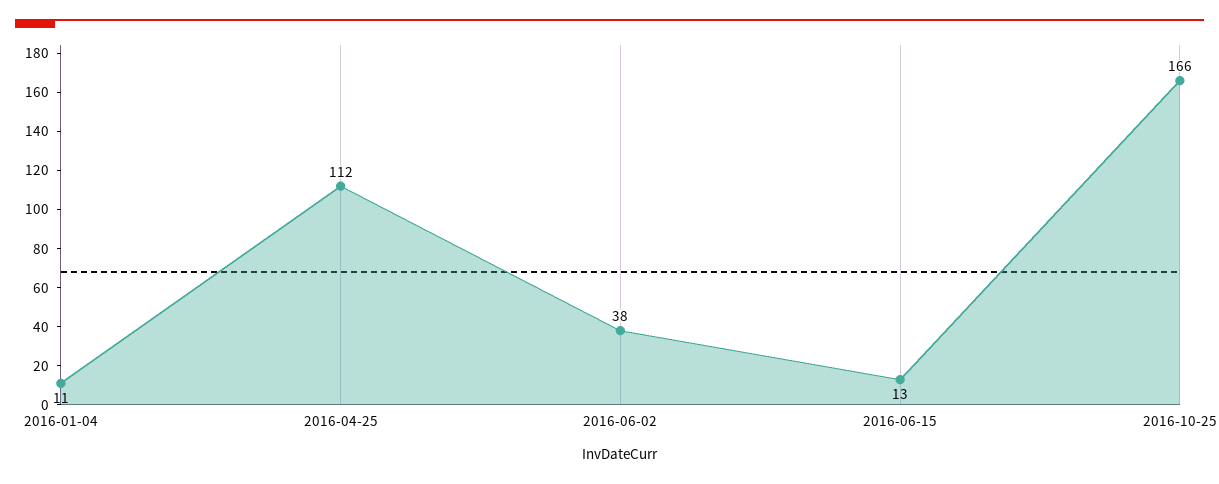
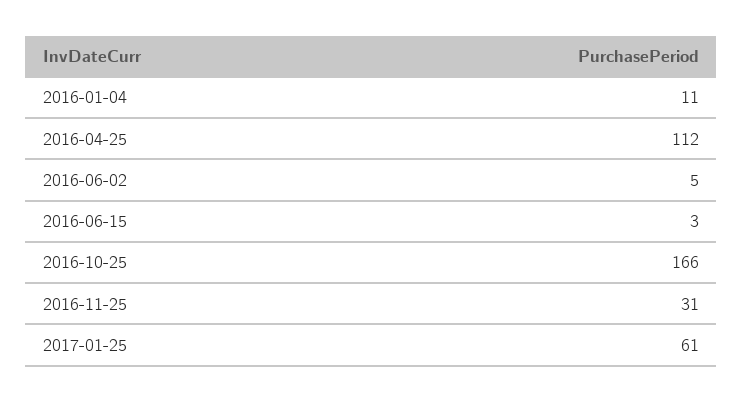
2016-06-02: 38 -> 5
2016-06-15: 13 -> 3
2016-11-25: none -> 31
2017-01-25: none -> 61

